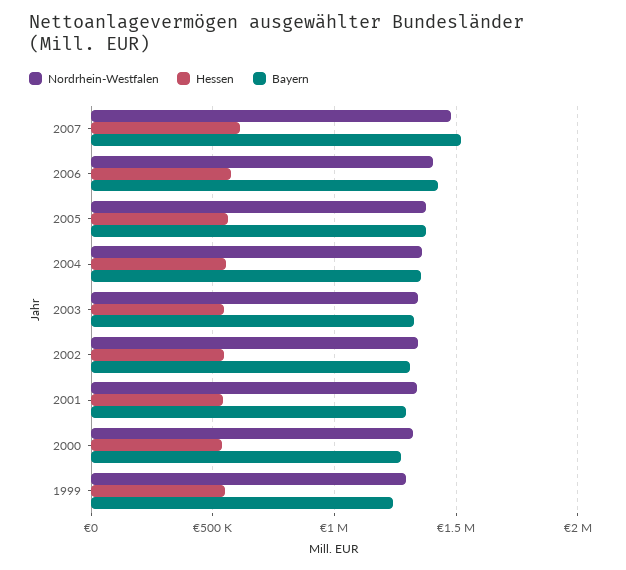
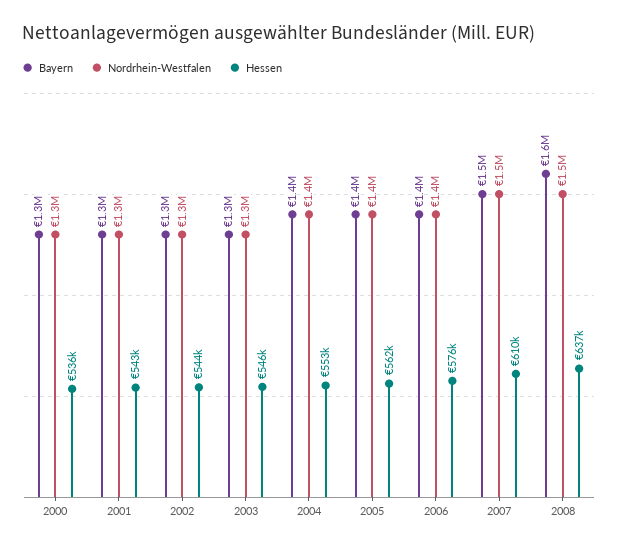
Nordrhein-Westfalen, 1999: 1300000 -> none
Hessen, 1999: 550000 -> none
Bayern, 1999: 1250000 -> none
Bayern, 2008: none -> 1600000
Nordrhein-Westfalen, 2008: none -> 1500000
Hessen, 2008: none -> 637000

